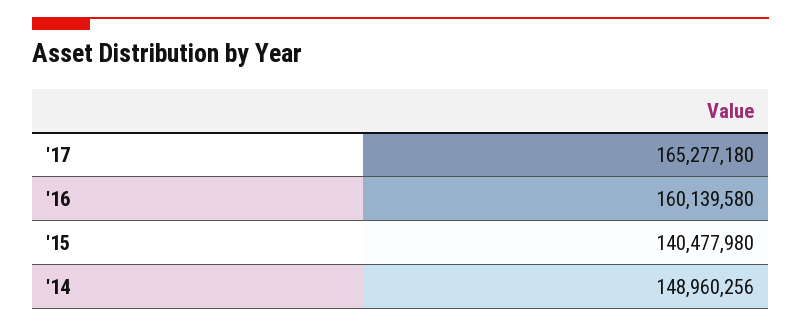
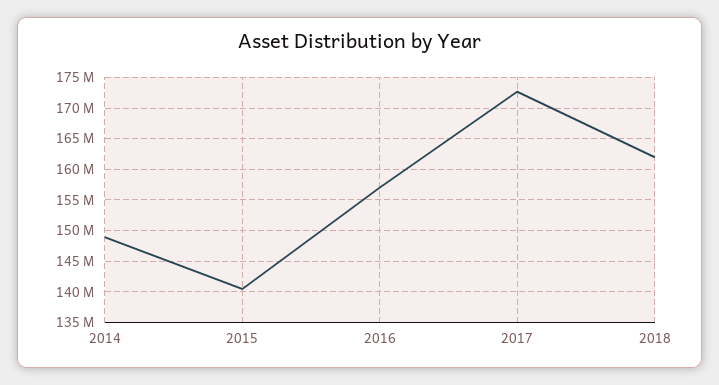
'17: 165277180 -> 173000000
'16: 160139580 -> 157000000
2018: none -> 162000000

